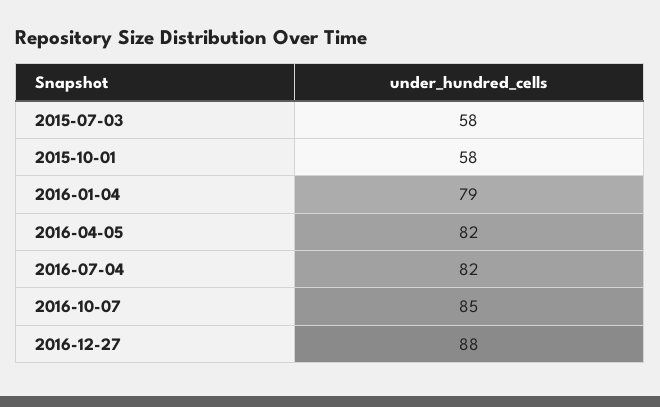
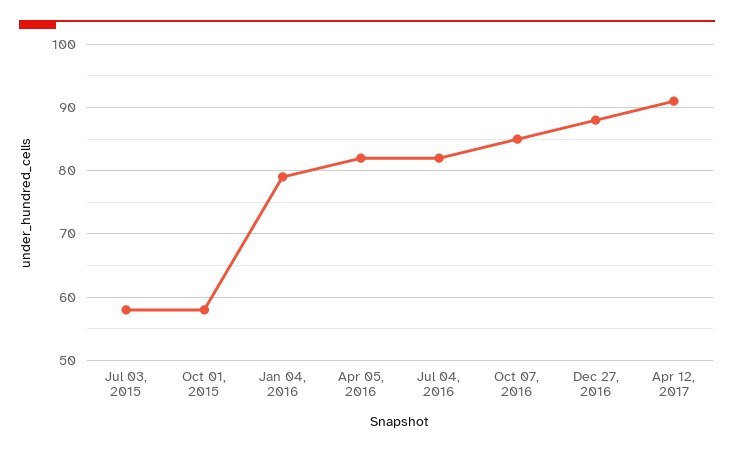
Apr 12, 2017: none -> 91

